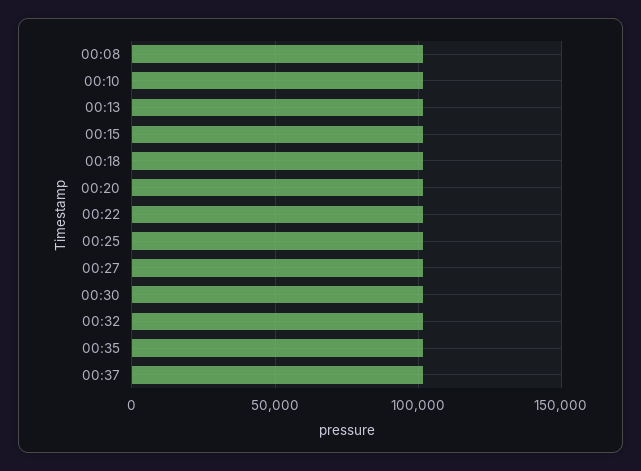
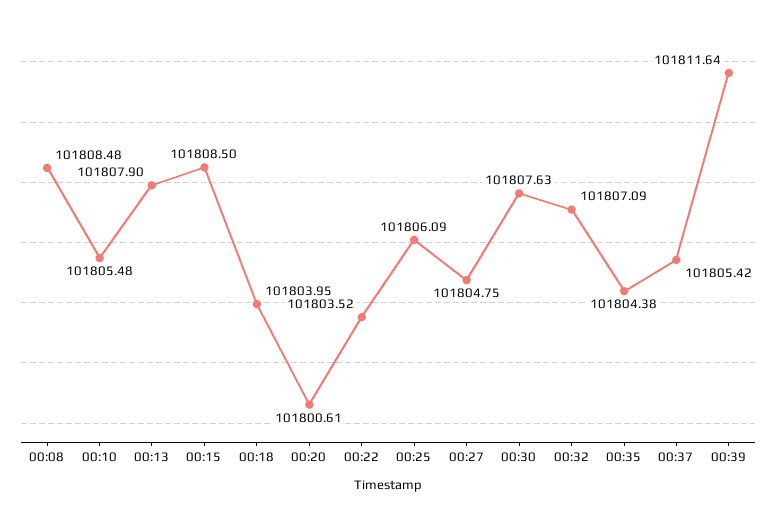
00:39: none -> 101811.64

